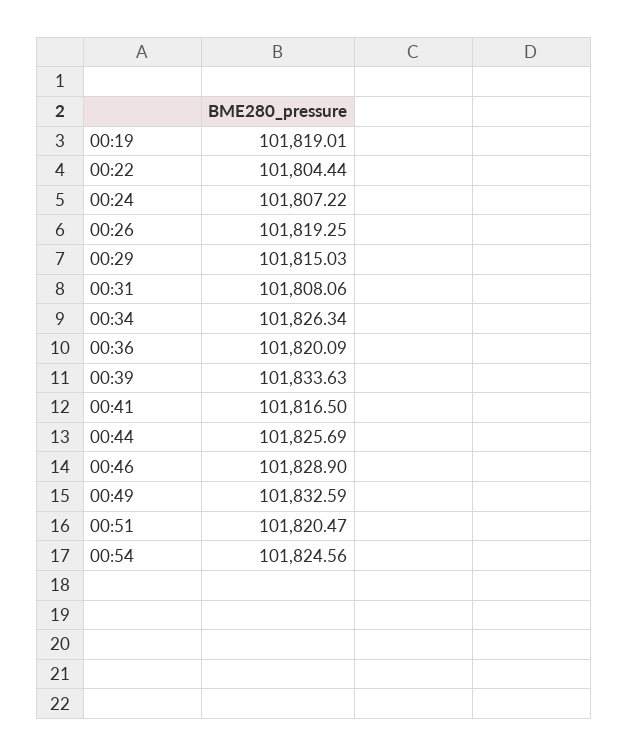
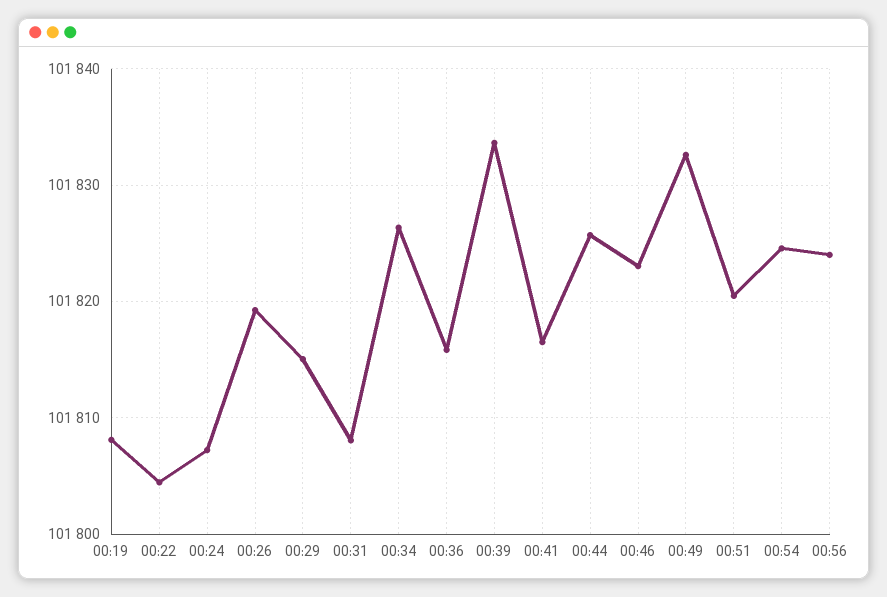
00:19: 101819.01 -> 101808
00:36: 101820.09 -> 101816
00:46: 101828.9 -> 101823
00:56: none -> 101824

